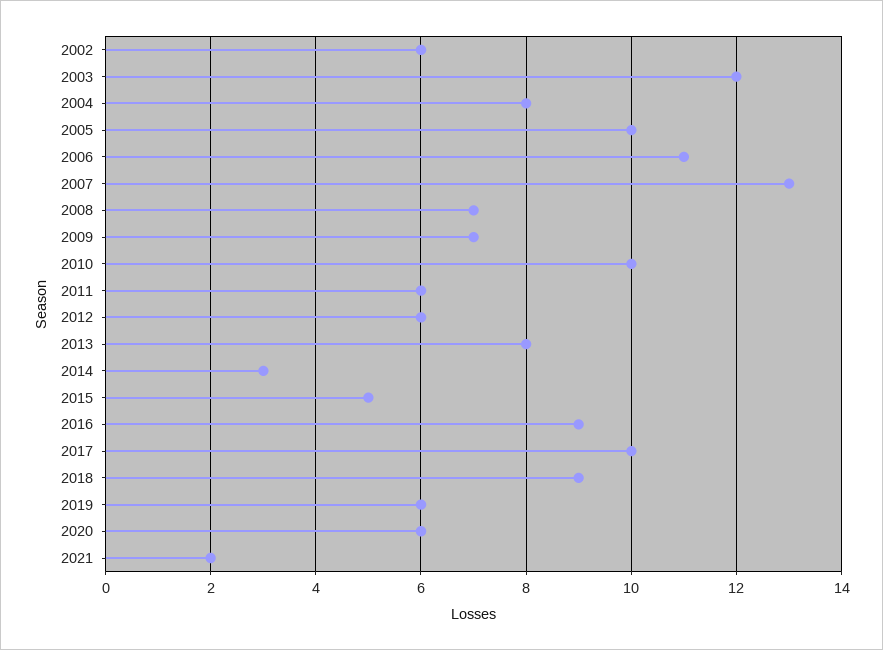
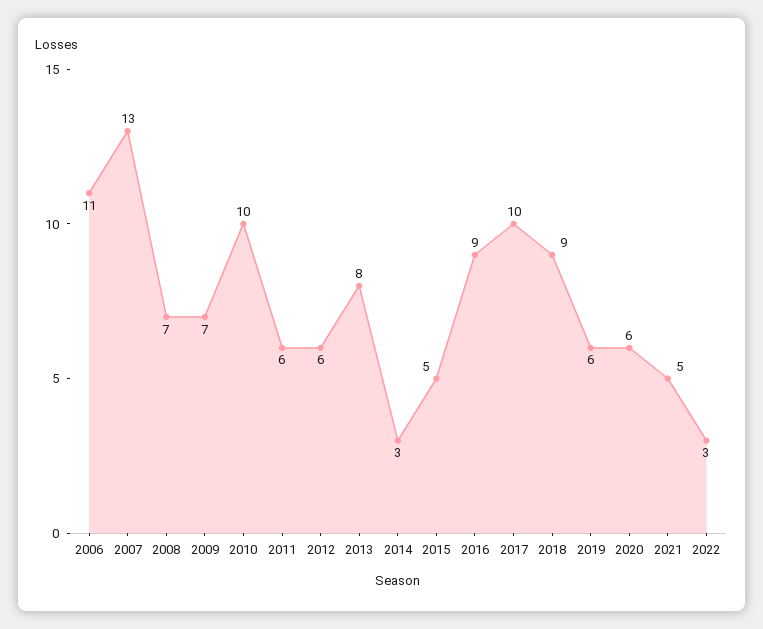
2002: 6 -> none
2003: 12 -> none
2004: 8 -> none
2005: 10 -> none
2021: 2 -> 5
2022: none -> 3

